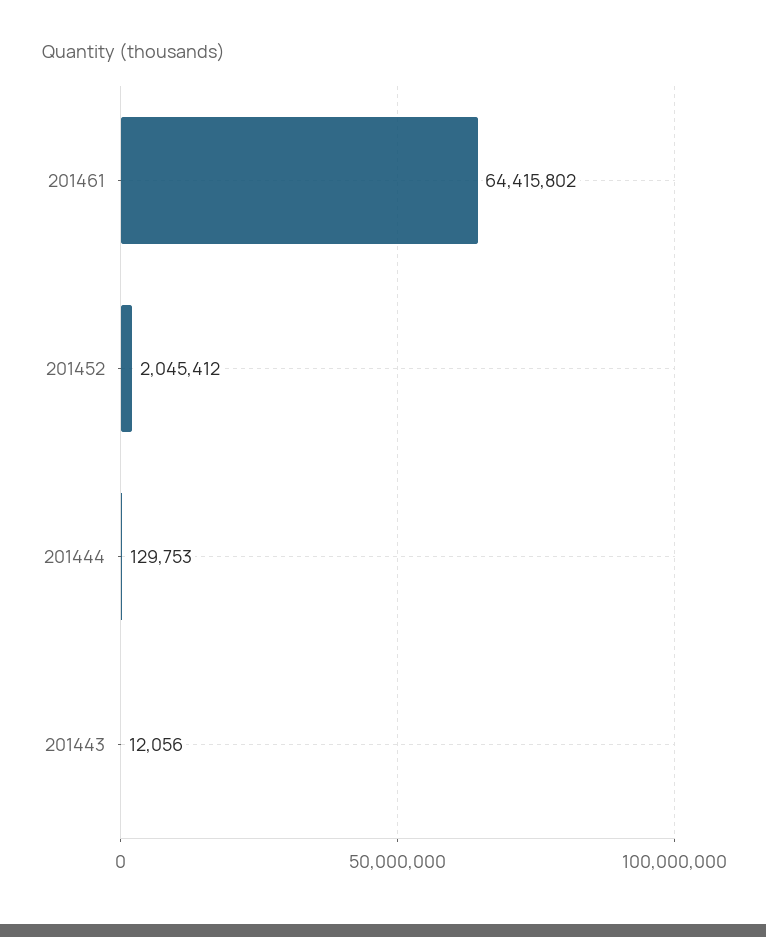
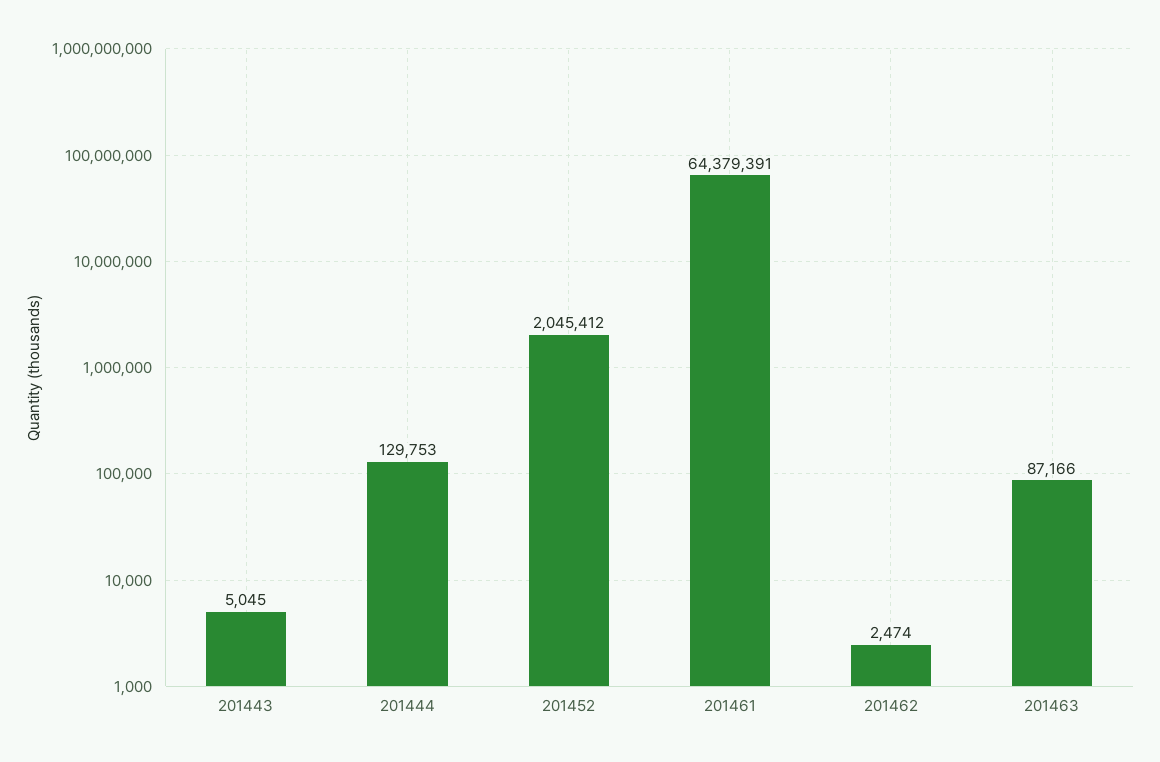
201461: 64415802 -> 64379391
201443: 12056 -> 5045
201462: none -> 2474
201463: none -> 87166

